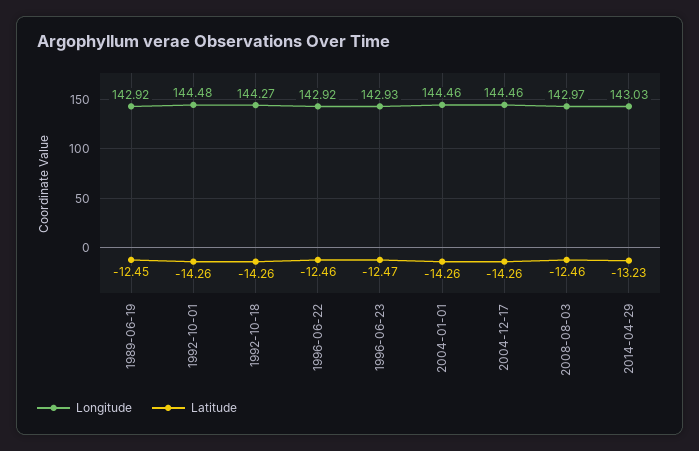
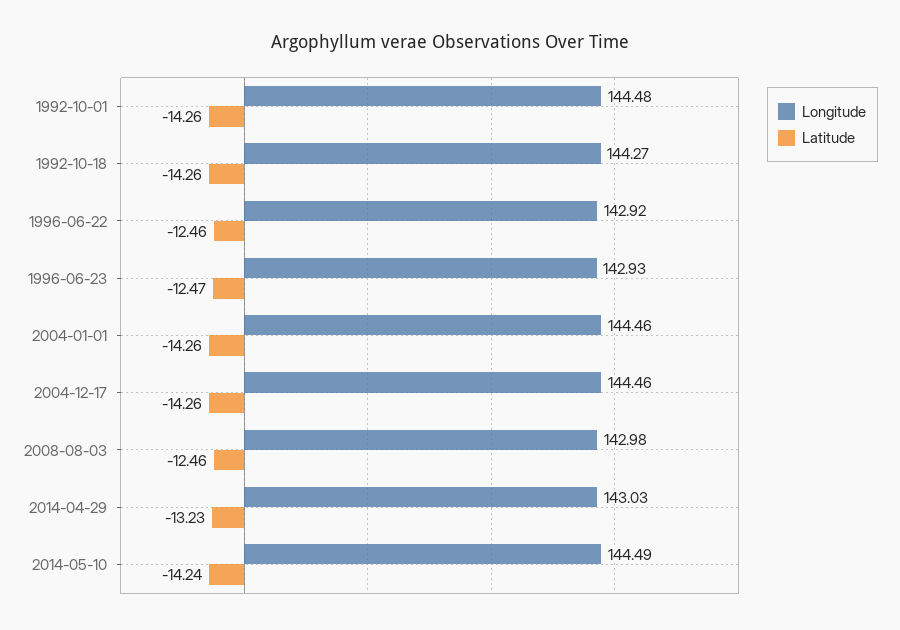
Longitude, 1989-06-19: 142.92 -> none
Latitude, 1989-06-19: -12.45 -> none
Longitude, 2008-08-03: 142.97 -> 142.98
Longitude, 2014-05-10: none -> 144.49
Latitude, 2014-05-10: none -> -14.24

